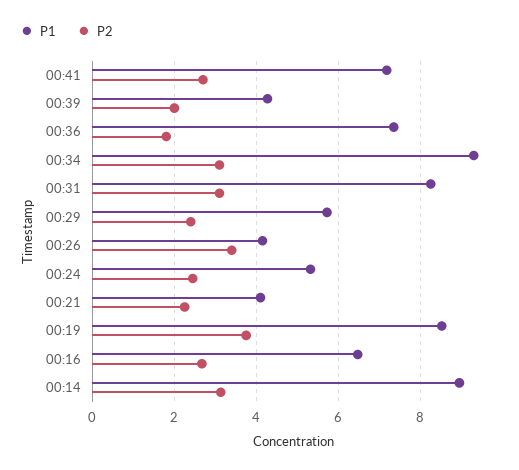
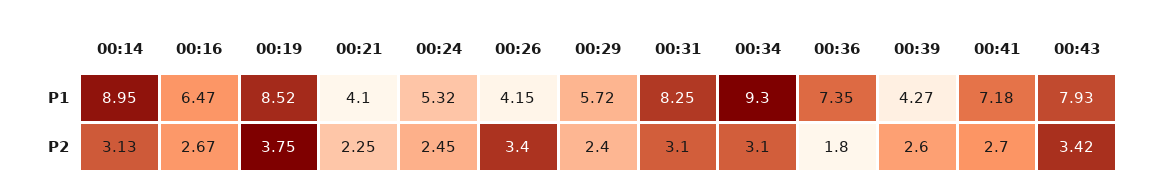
P2, 00:39: 2 -> 2.6
P1, 00:43: none -> 7.93
P2, 00:43: none -> 3.42

